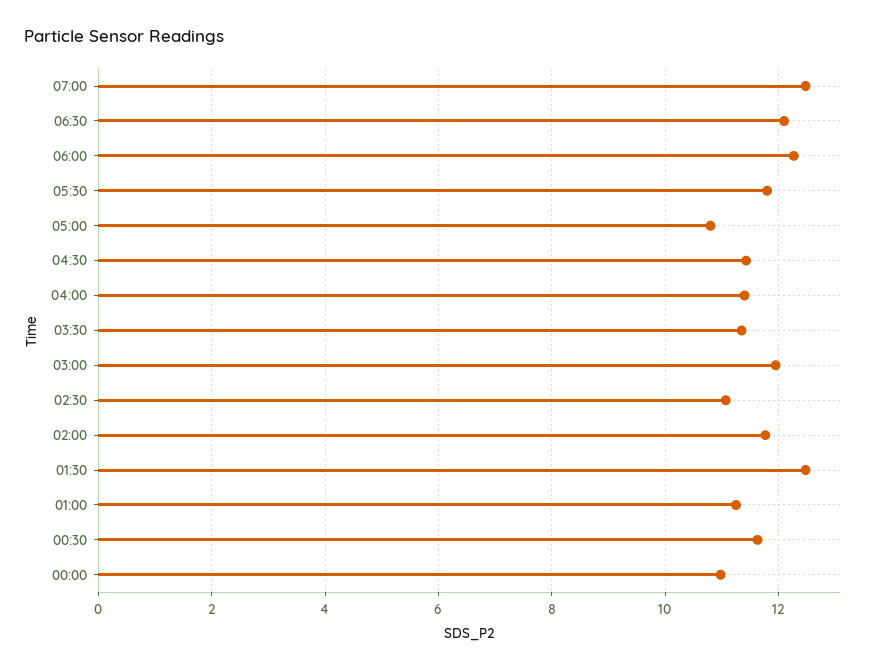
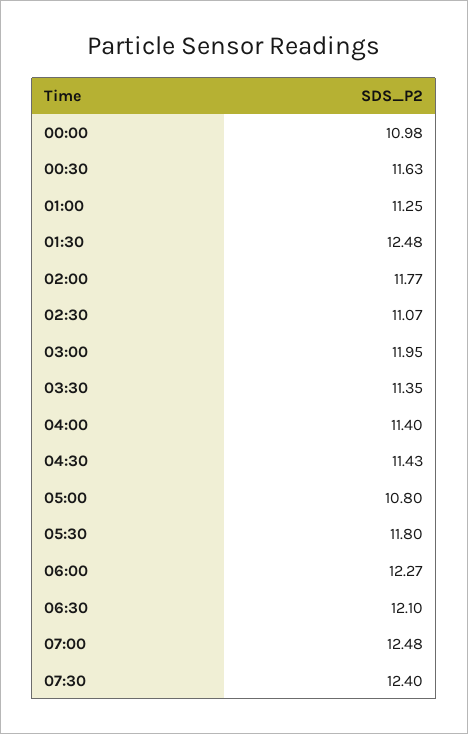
07:30: none -> 12.4

